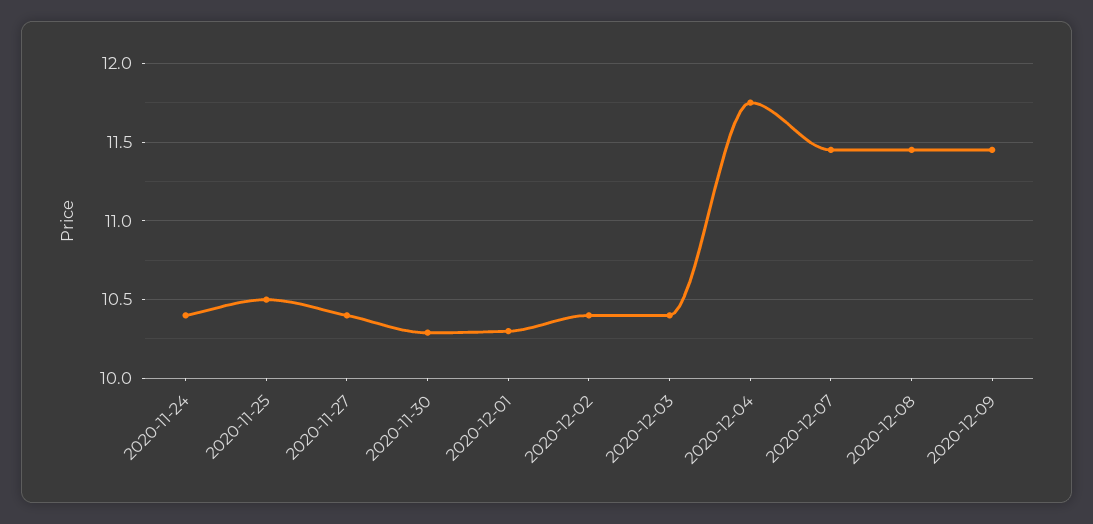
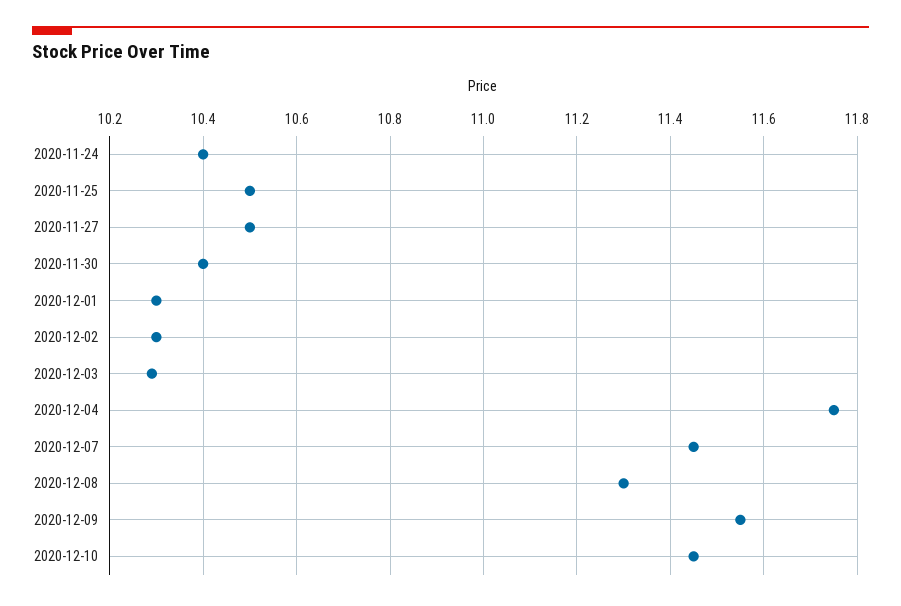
2020-11-27: 10.4 -> 10.5
2020-11-30: 10.3 -> 10.4
2020-12-02: 10.4 -> 10.3
2020-12-03: 10.4 -> 10.3
2020-12-08: 11.45 -> 11.3
2020-12-09: 11.45 -> 11.55
2020-12-10: none -> 11.45

